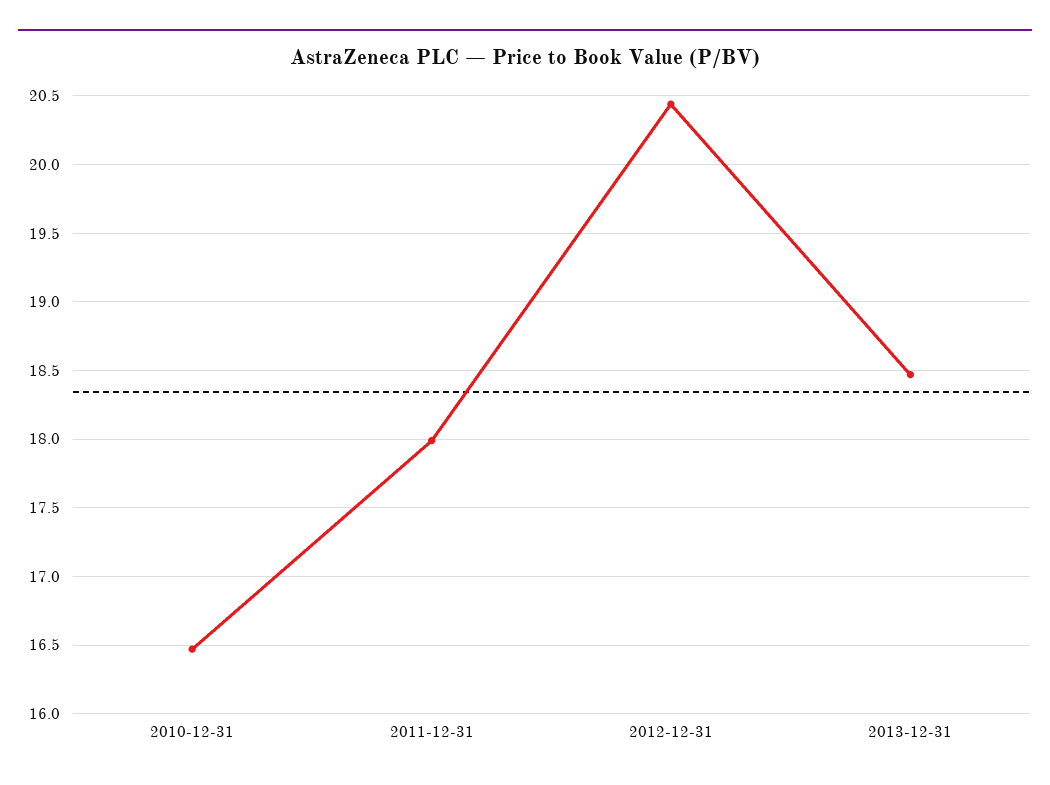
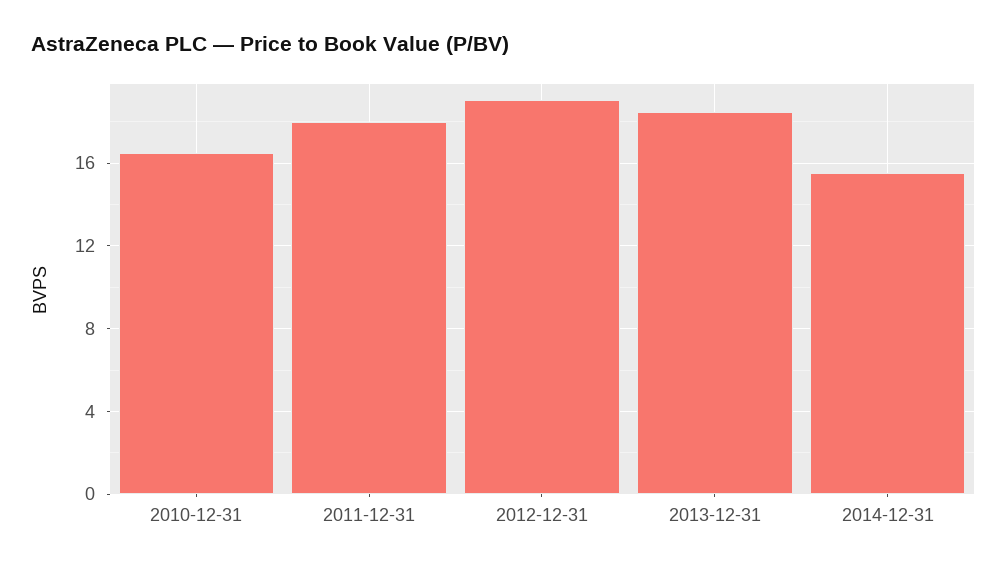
2012-12-31: 20.45 -> 19
2014-12-31: none -> 15.5

